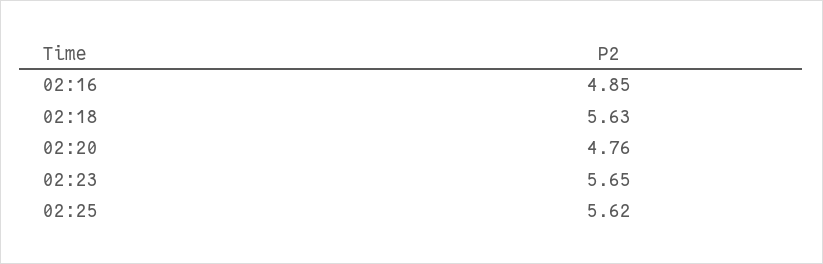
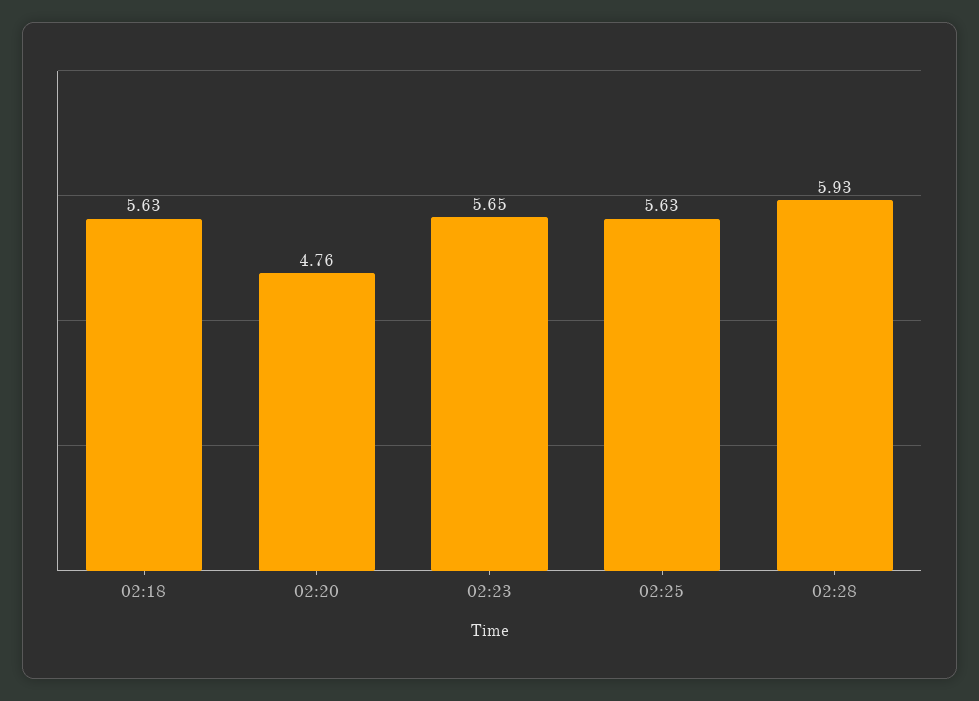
02:16: 4.85 -> none
02:25: 5.62 -> 5.63
02:28: none -> 5.93

